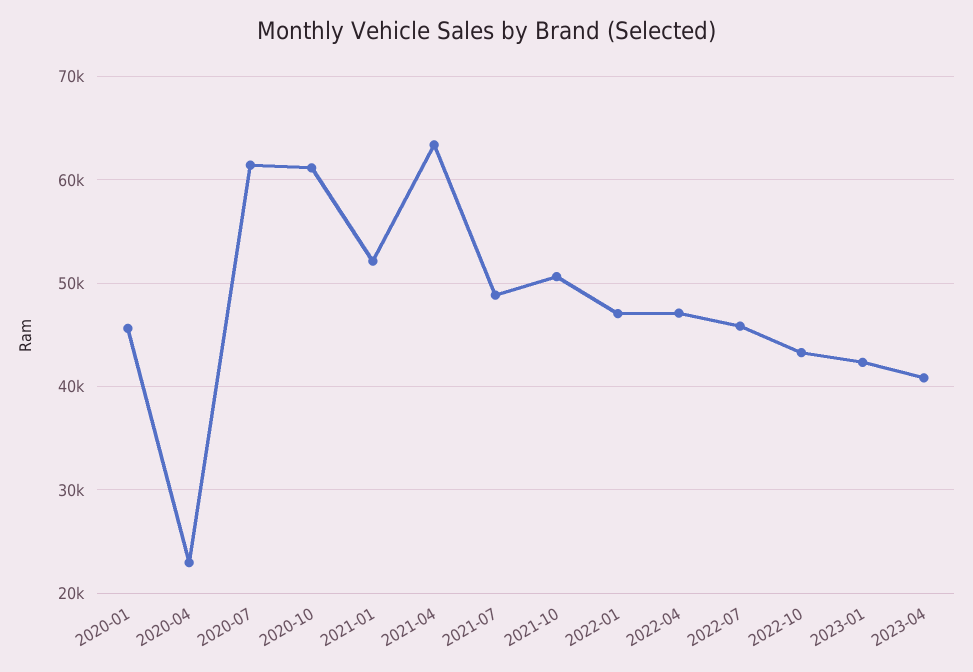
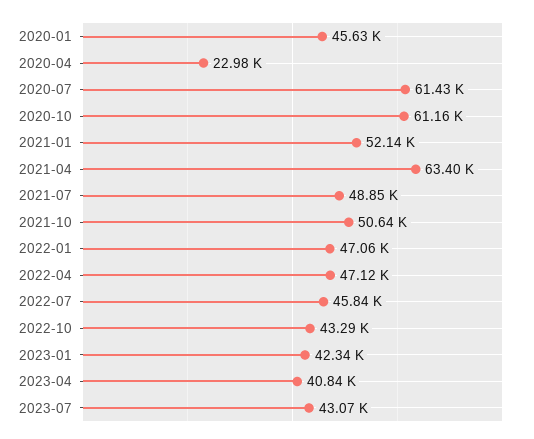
2023-07: none -> 43070

